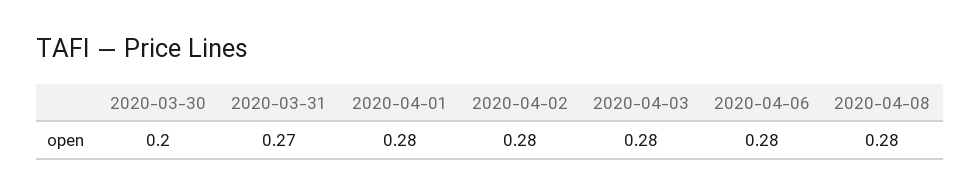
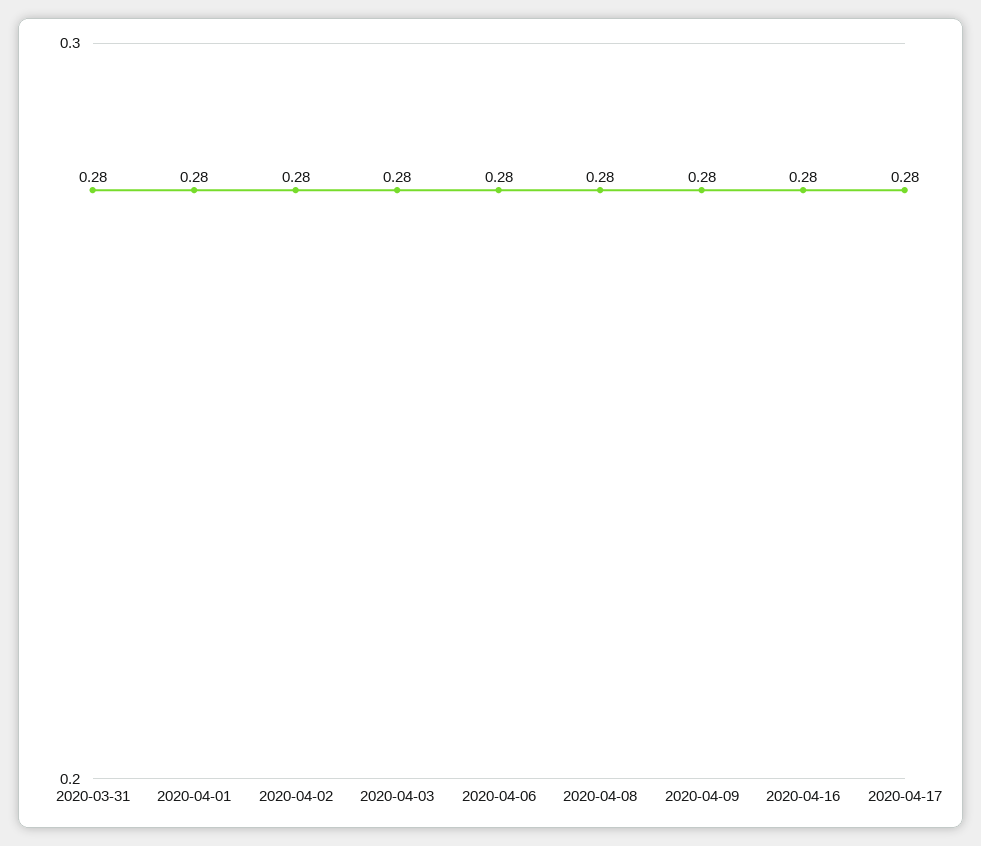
2020-03-30: 0.2 -> none
2020-03-31: 0.27 -> 0.28
2020-04-09: none -> 0.28
2020-04-16: none -> 0.28
2020-04-17: none -> 0.28

